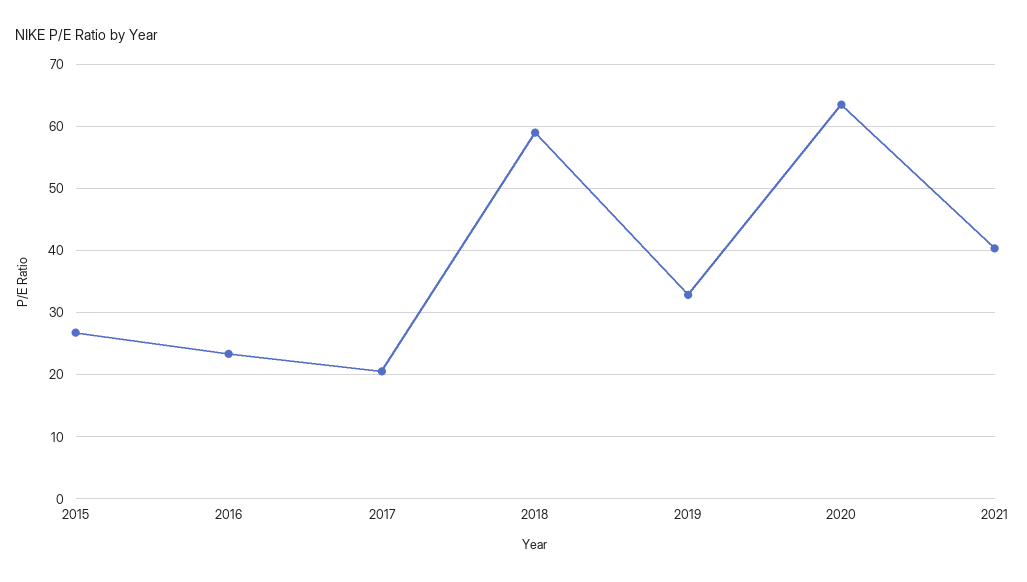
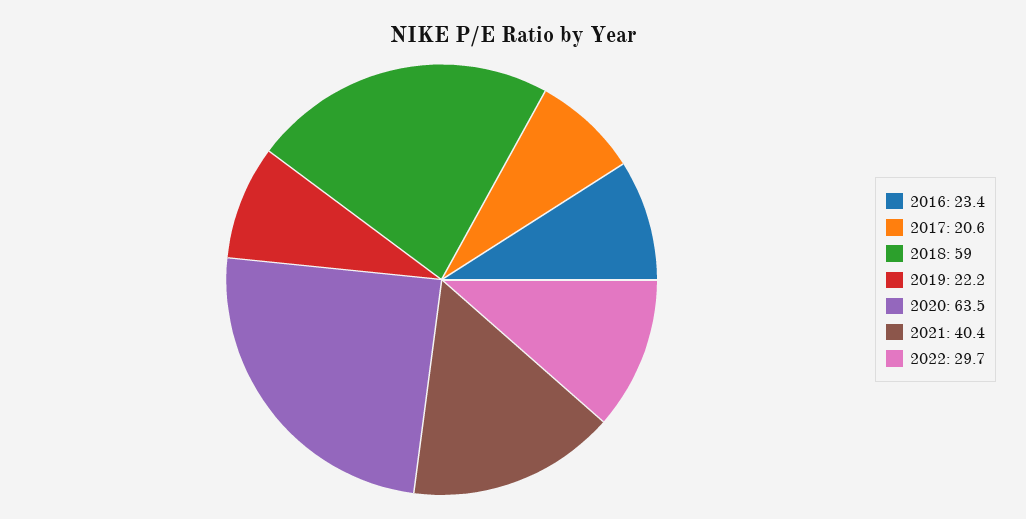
2015: 27 -> none
2019: 33 -> 22.2
2022: none -> 29.7

